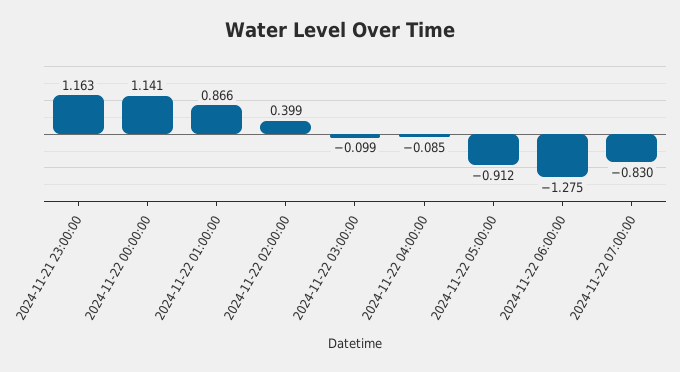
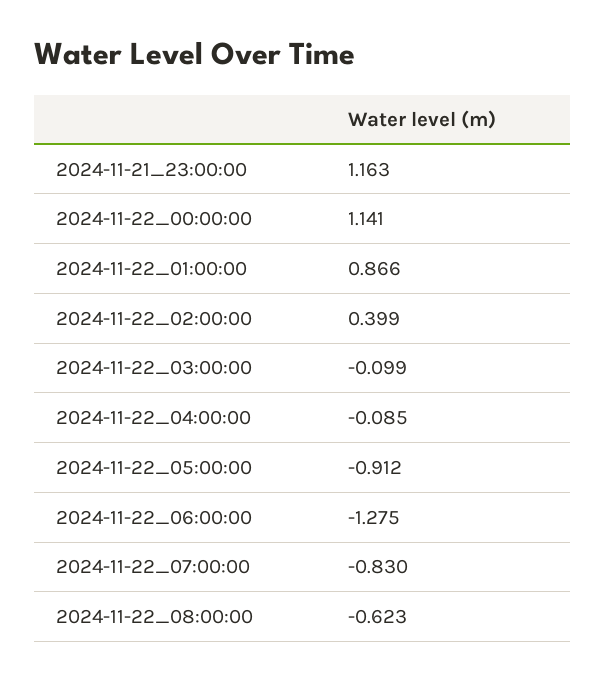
2024-11-22_08:00:00: none -> -0.623

